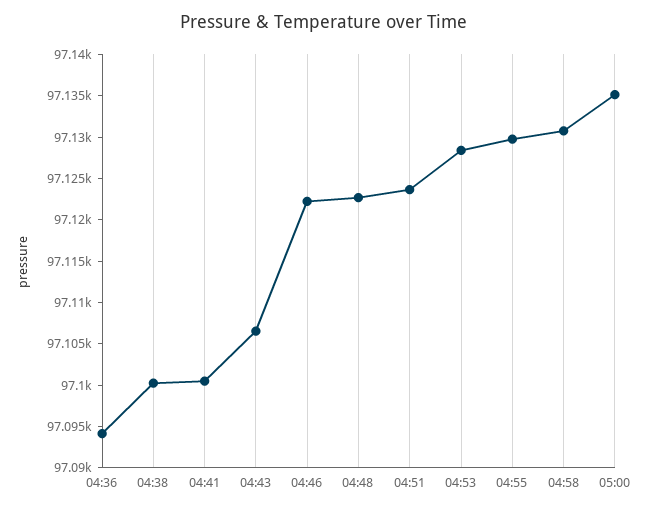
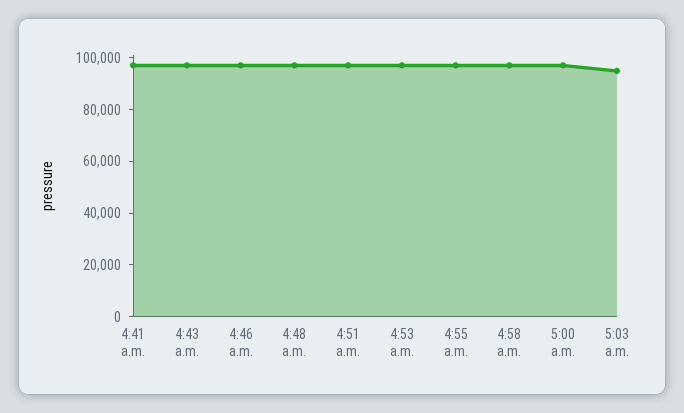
04:36: 97094 -> none
04:38: 97100 -> none
5:03 a.m.: none -> 95000

